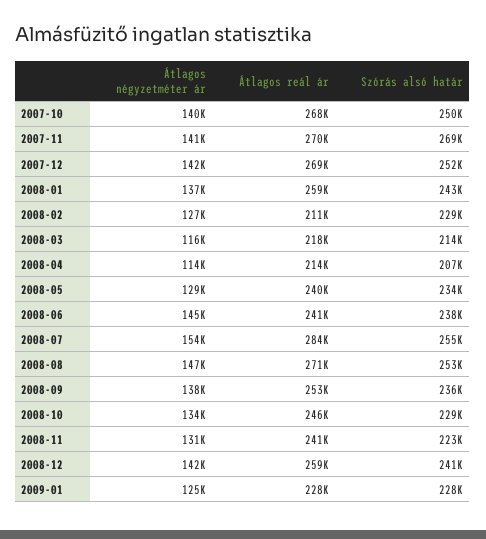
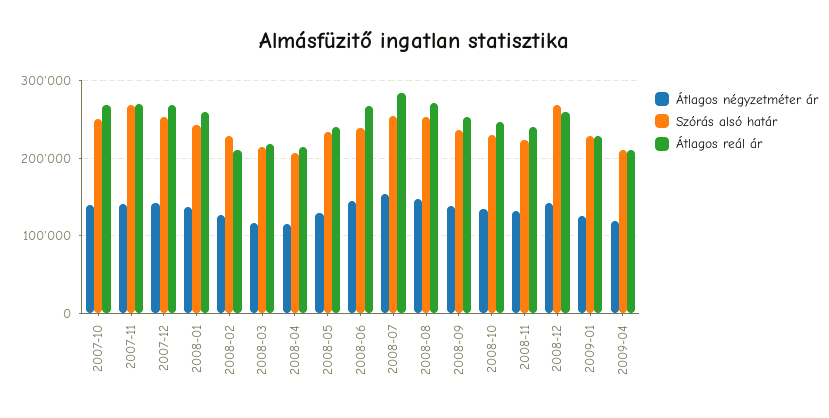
Átlagos reál ár, 2008-06: 241000 -> 270000
Szórás alsó határ, 2008-12: 241000 -> 270000
Átlagos négyzetméter ár, 2009-04: none -> 120000
Szórás alsó határ, 2009-04: none -> 210000
Átlagos reál ár, 2009-04: none -> 210000

